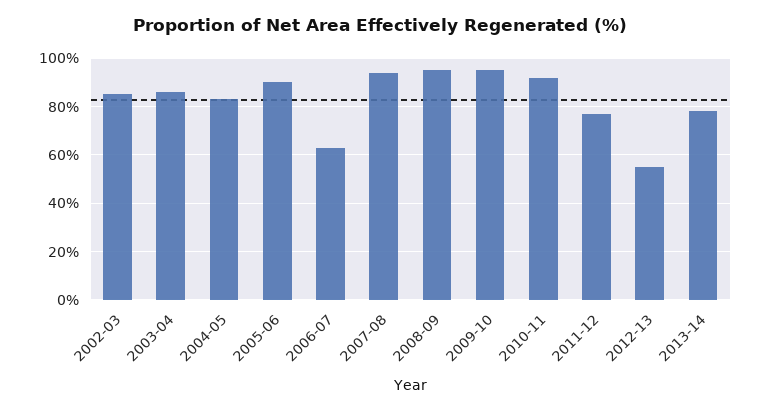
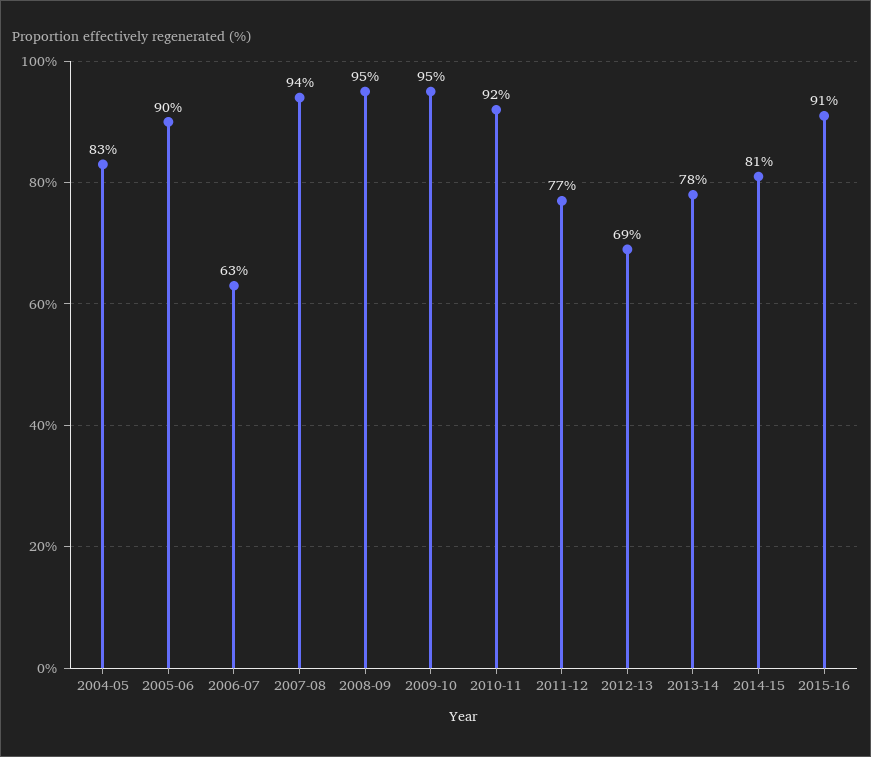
2002-03: 85 -> none
2003-04: 85 -> none
2012-13: 55 -> 69
2014-15: none -> 81
2015-16: none -> 91

